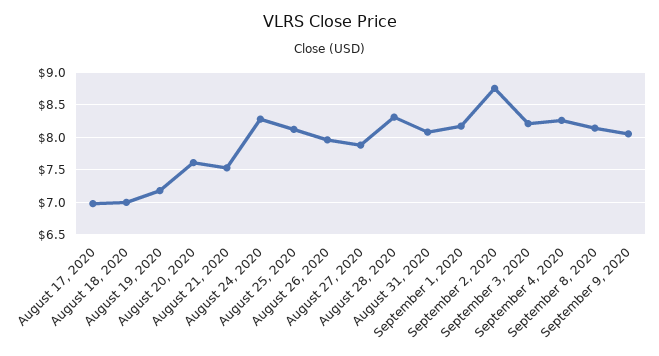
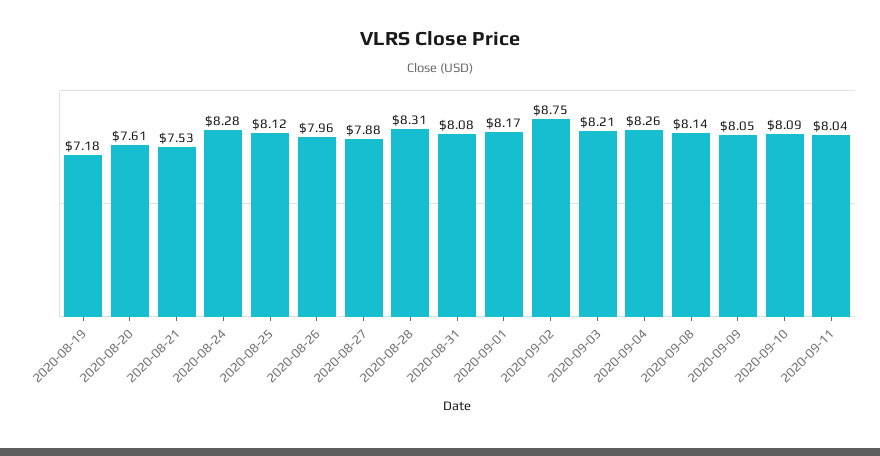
August 17, 2020: 7 -> none
August 18, 2020: 7 -> none
2020-09-10: none -> 8.09
2020-09-11: none -> 8.04

